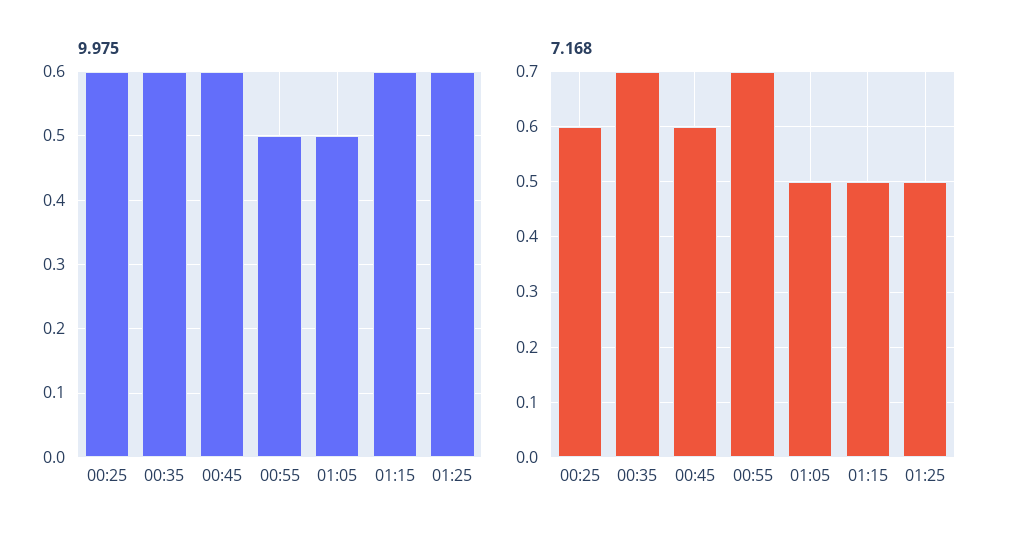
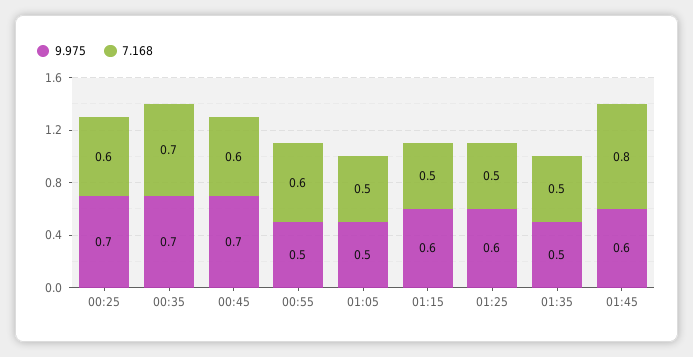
9.975, 00:25: 0.6 -> 0.7
9.975, 00:35: 0.6 -> 0.7
9.975, 00:45: 0.6 -> 0.7
7.168, 00:55: 0.7 -> 0.6
9.975, 01:35: none -> 0.5
7.168, 01:35: none -> 0.5
9.975, 01:45: none -> 0.6
7.168, 01:45: none -> 0.8

